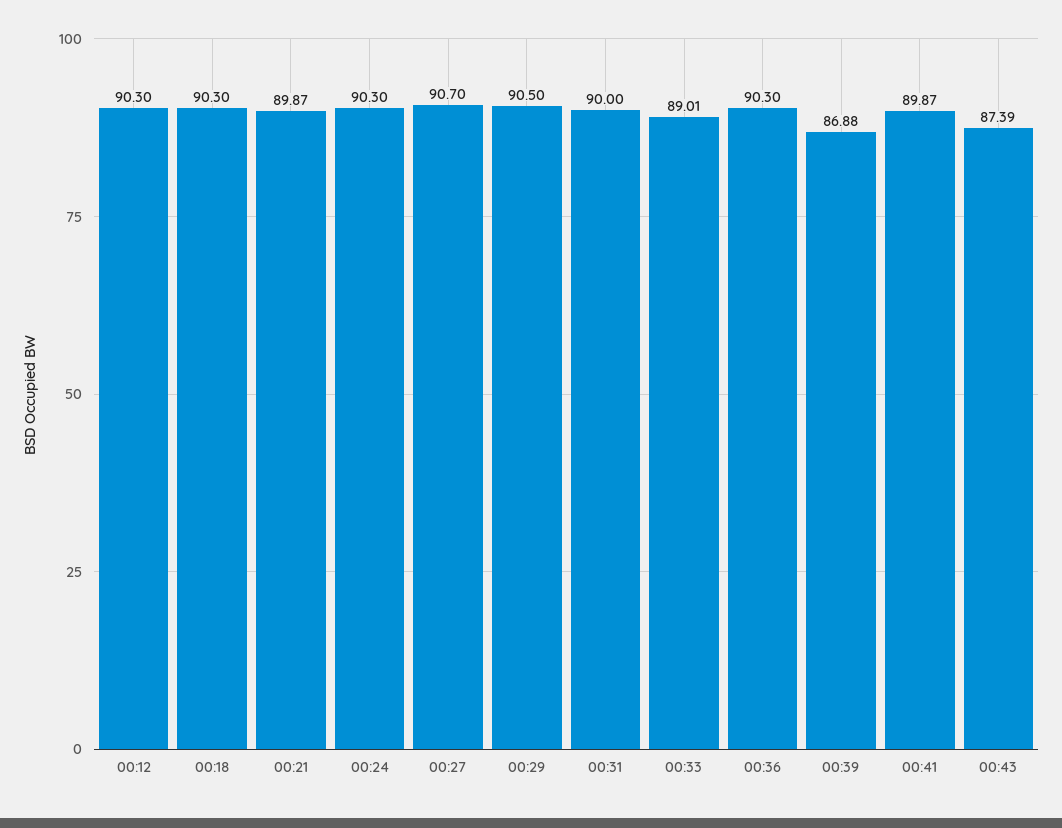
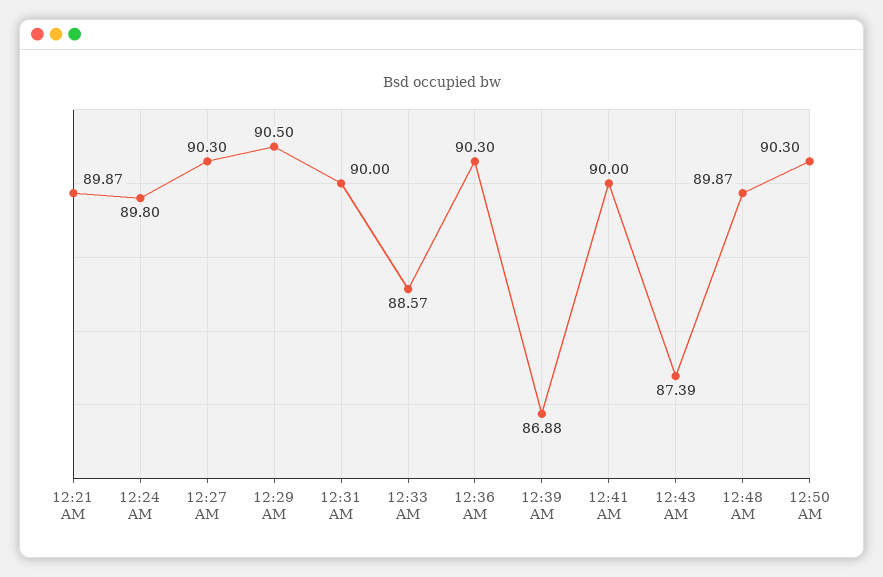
00:12: 90.3 -> none
00:18: 90.3 -> none
00:24: 90.3 -> 89.8
00:27: 90.7 -> 90.3
00:33: 89.01 -> 88.57
00:41: 89.87 -> 90
12:48 AM: none -> 89.87
12:50 AM: none -> 90.3

